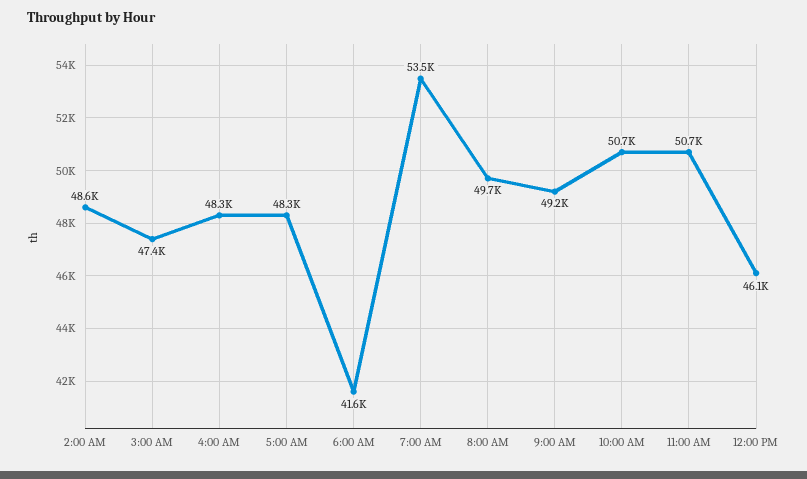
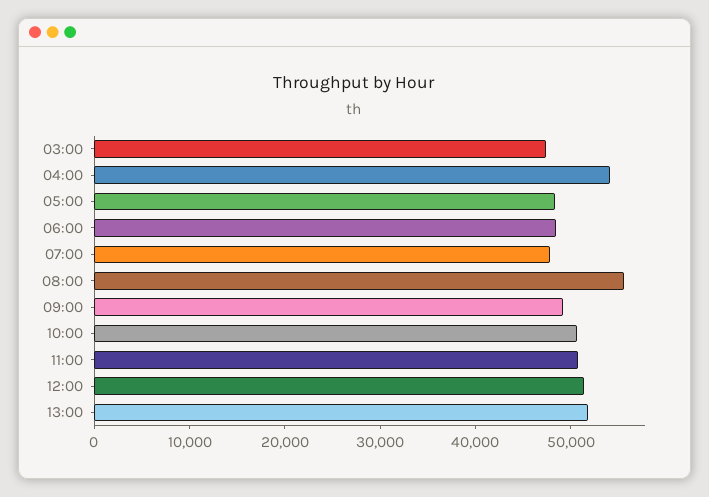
2:00 AM: 48600 -> none
4:00 AM: 48300 -> 54000
6:00 AM: 41600 -> 48000
7:00 AM: 53500 -> 48000
8:00 AM: 49700 -> 56000
12:00 PM: 46100 -> 52000
13:00: none -> 52000

